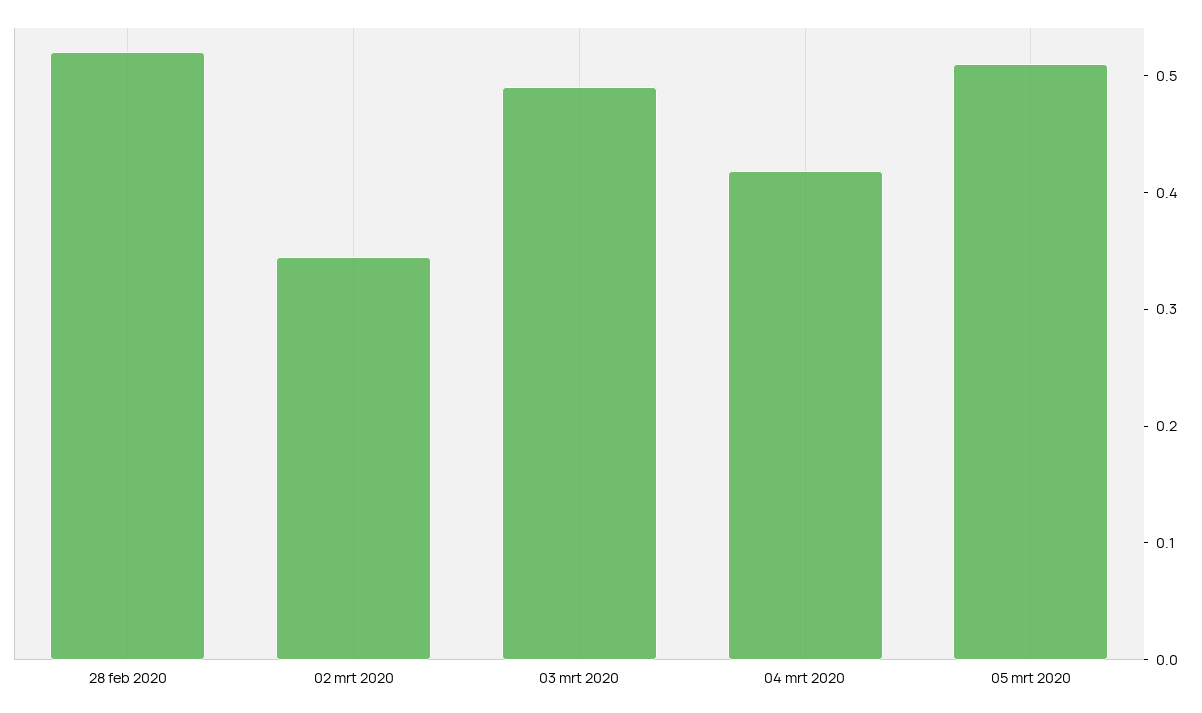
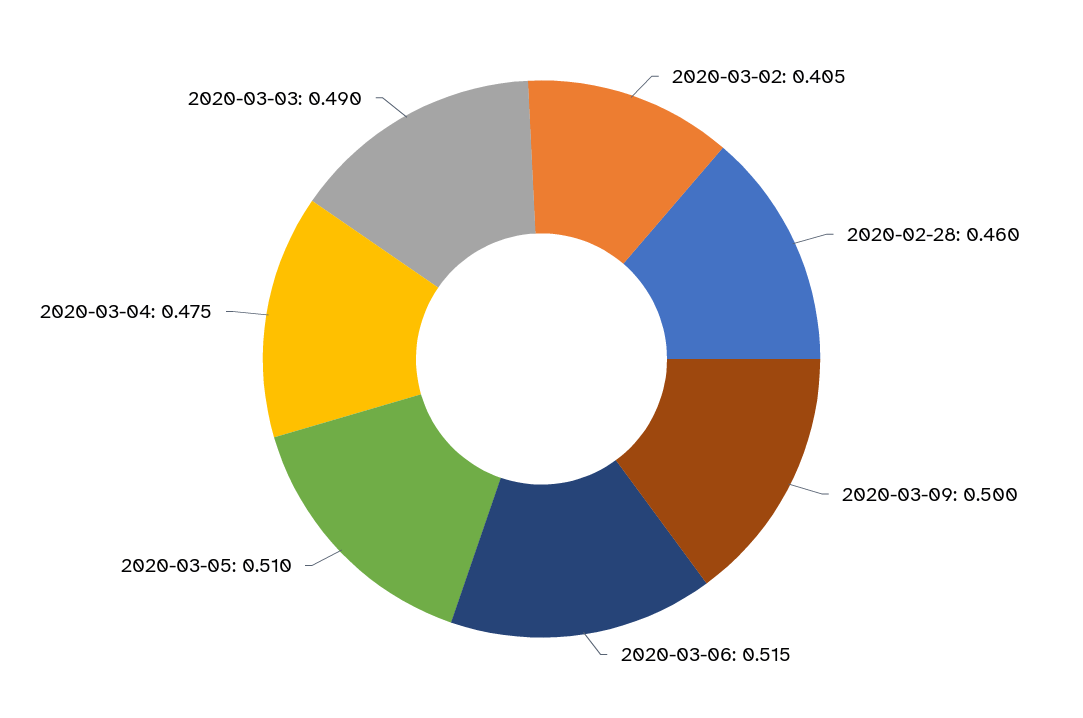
28 feb 2020: 0.52 -> 0.46
02 mrt 2020: 0.34 -> 0.405
04 mrt 2020: 0.42 -> 0.475
2020-03-09: none -> 0.5
2020-03-06: none -> 0.515

